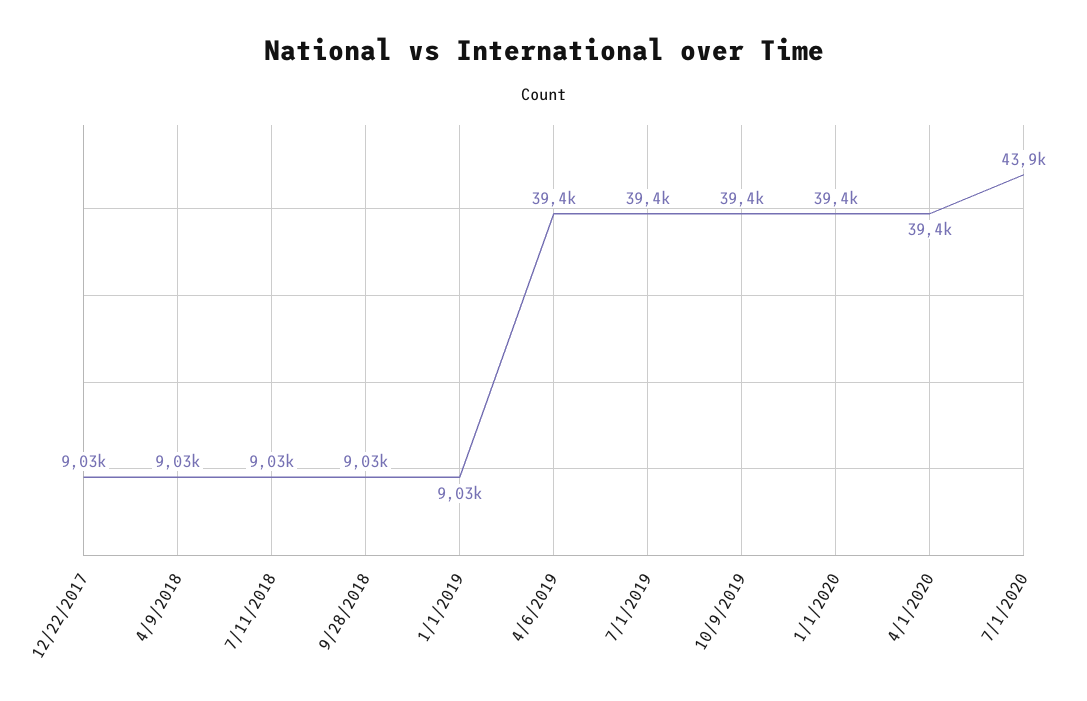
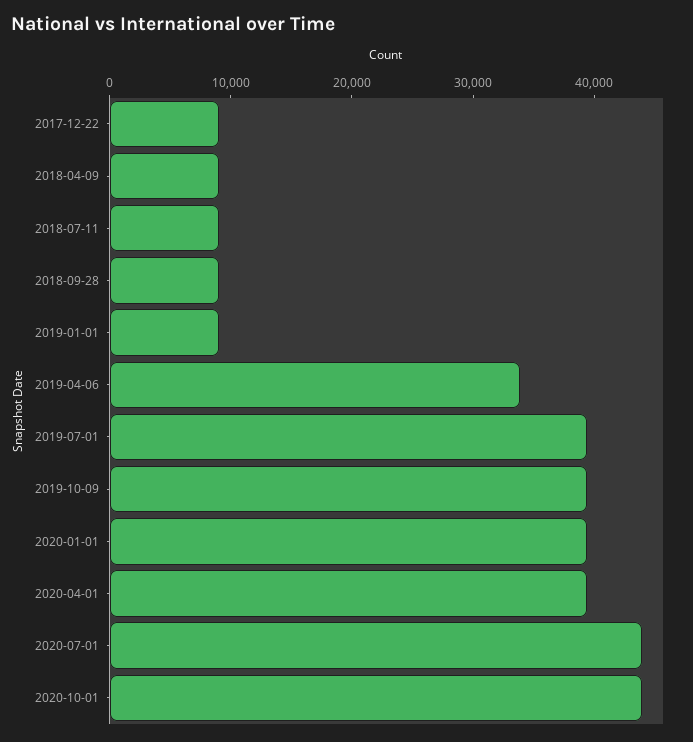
4/6/2019: 39400 -> 34000
2020-10-01: none -> 44000

